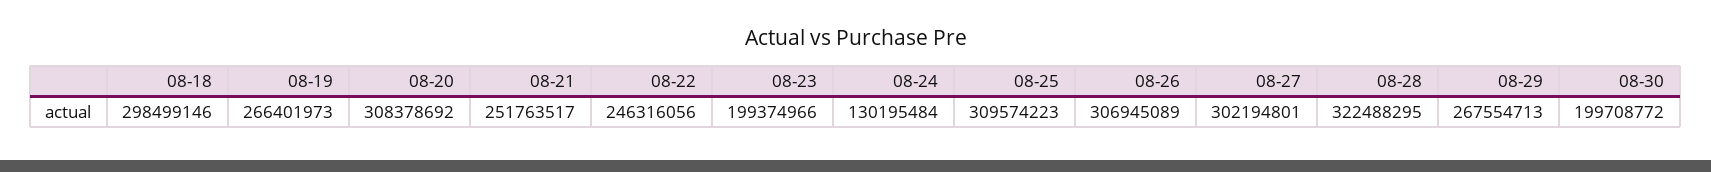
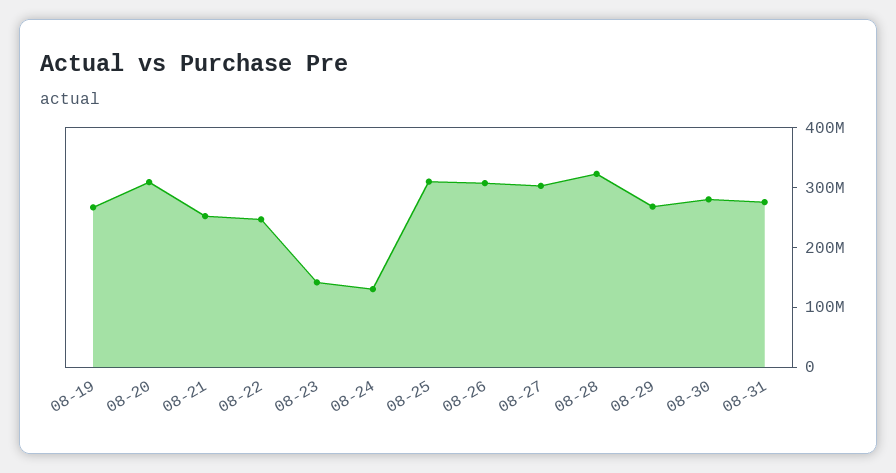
08-18: 298499146 -> none
08-23: 199374966 -> 140000000
08-30: 199708772 -> 280000000
08-31: none -> 280000000

